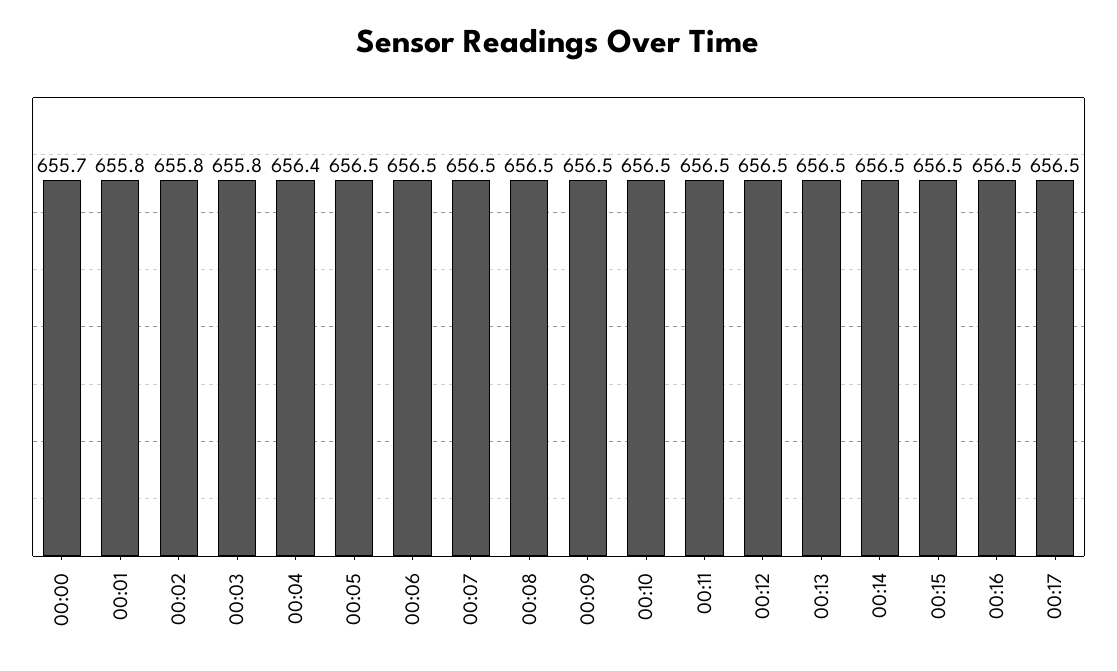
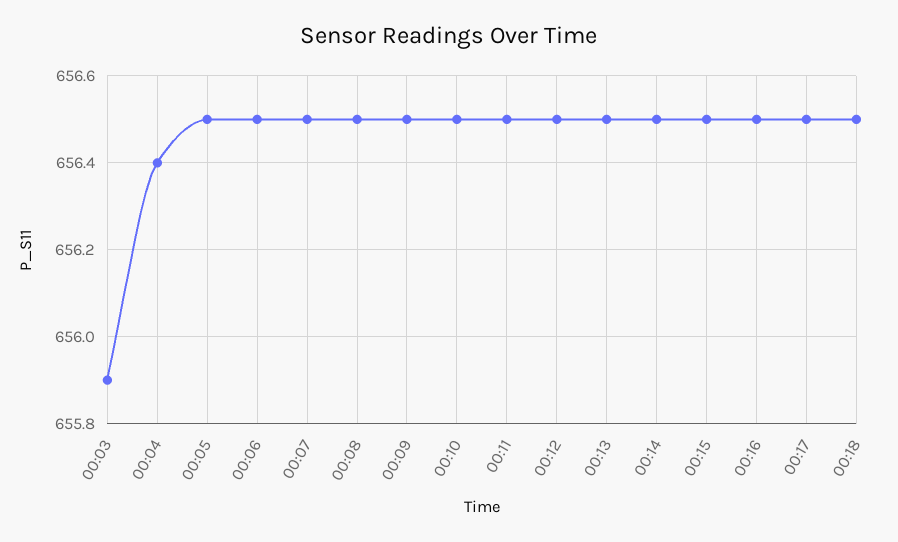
00:00: 655.7 -> none
00:01: 655.8 -> none
00:02: 655.8 -> none
00:03: 655.8 -> 655.9
00:18: none -> 656.5

